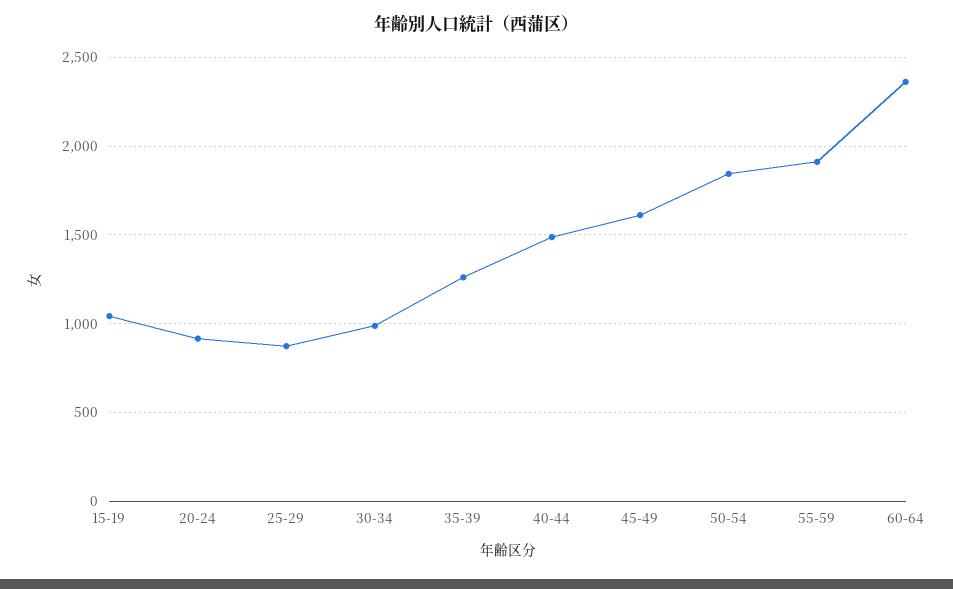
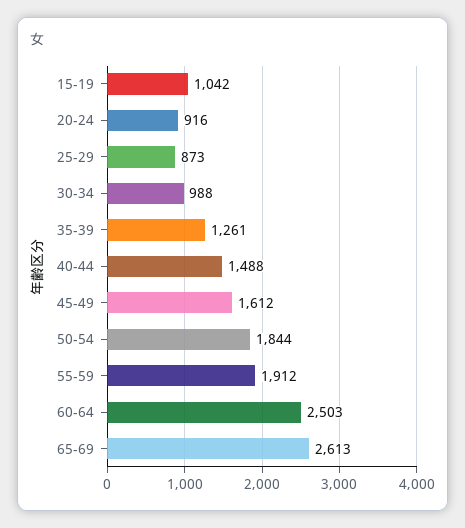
60-64: 2350 -> 2503
65-69: none -> 2613

